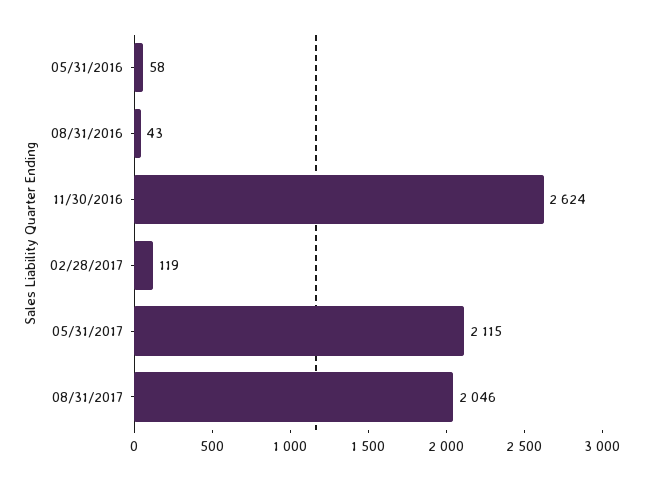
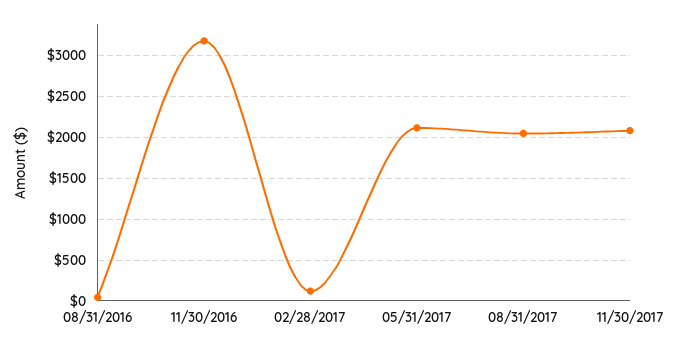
05/31/2016: 58 -> none
11/30/2016: 2624 -> 3200
11/30/2017: none -> 2100

